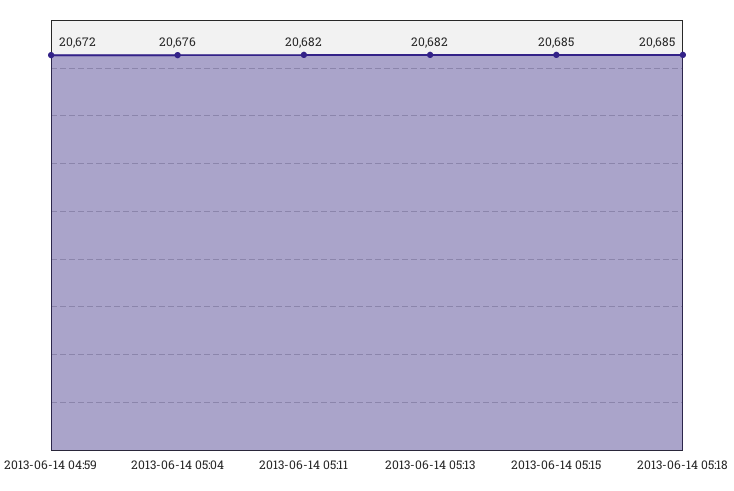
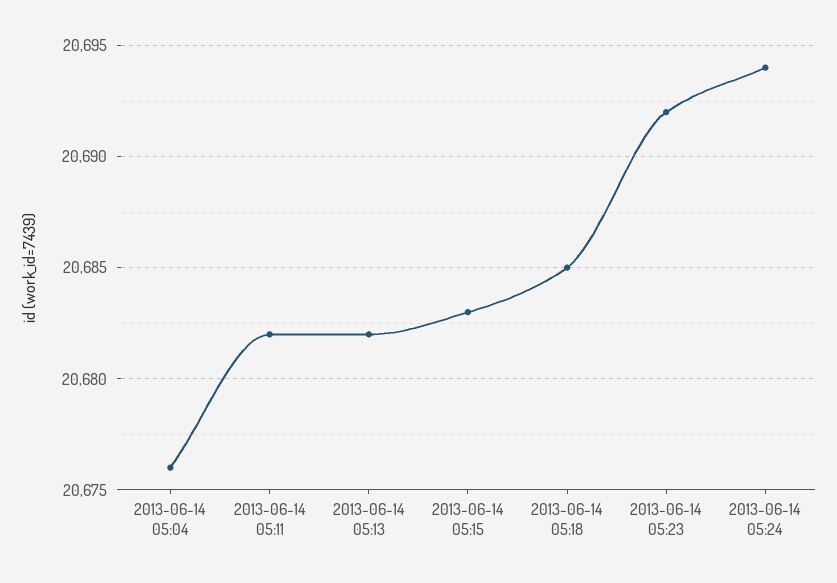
2013-06-14 04:59: 20672 -> none
2013-06-14 05:15: 20685 -> 20683
2013-06-14 05:23: none -> 20692
2013-06-14 05:24: none -> 20694

